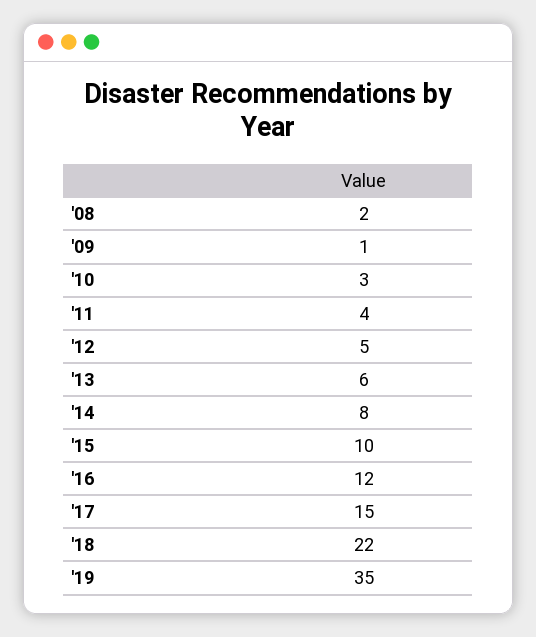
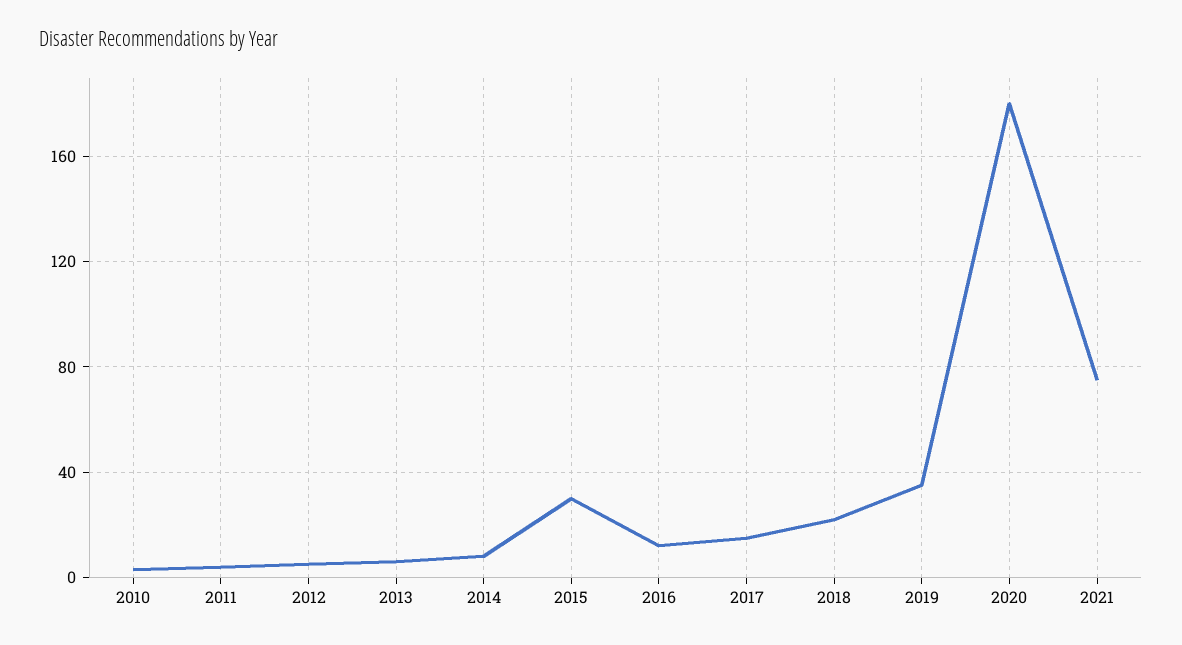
'08: 2 -> none
'09: 1 -> none
'15: 10 -> 30
2020: none -> 180
2021: none -> 75

